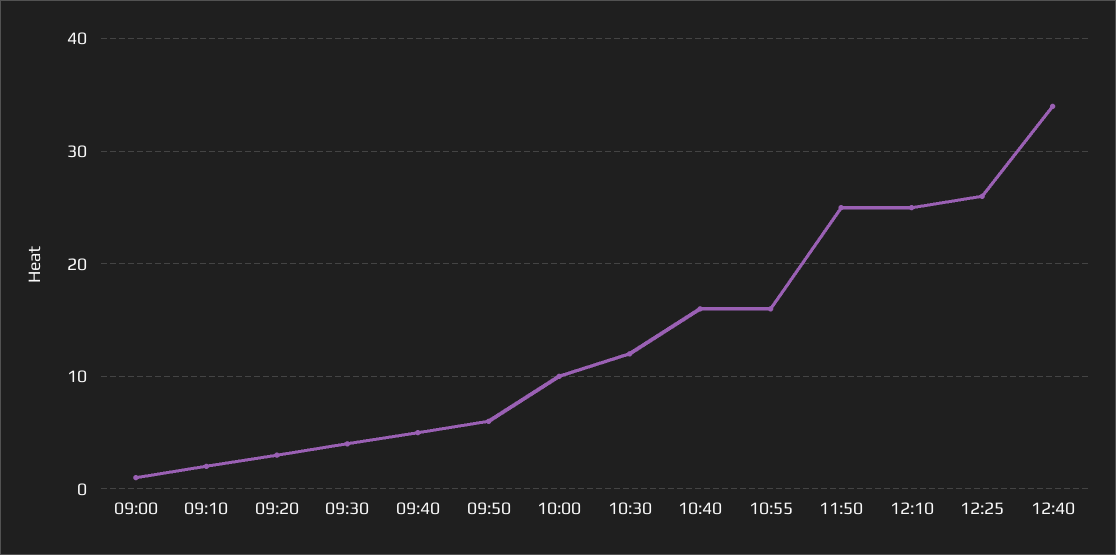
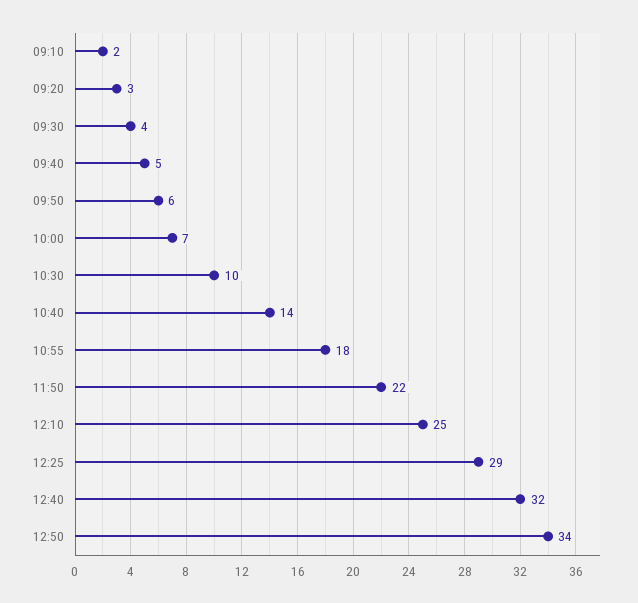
09:00: 1 -> none
10:00: 10 -> 7
10:30: 12 -> 10
10:40: 16 -> 14
10:55: 16 -> 18
11:50: 25 -> 22
12:25: 26 -> 29
12:40: 34 -> 32
12:50: none -> 34

